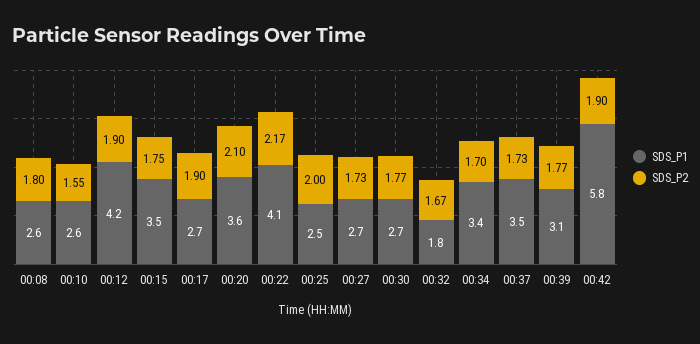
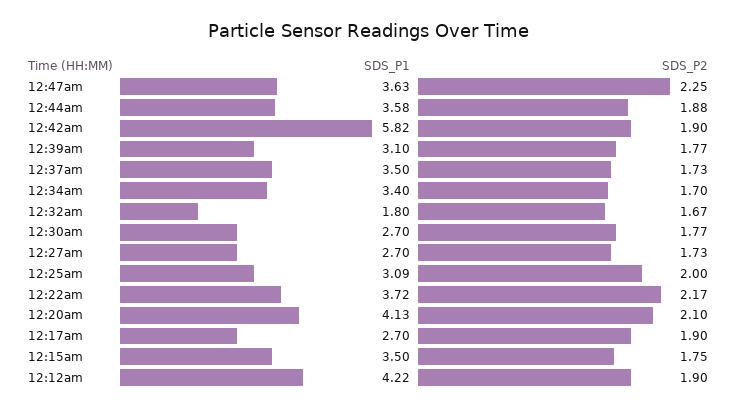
SDS_P1, 00:08: 2.6 -> none
SDS_P2, 00:08: 1.8 -> none
SDS_P1, 00:10: 2.6 -> none
SDS_P2, 00:10: 1.55 -> none
SDS_P1, 00:20: 3.6 -> 4.13
SDS_P1, 00:22: 4.1 -> 3.72
SDS_P1, 00:25: 2.5 -> 3.09
SDS_P1, 12:47am: none -> 3.63
SDS_P2, 12:47am: none -> 2.25
SDS_P1, 12:44am: none -> 3.58
SDS_P2, 12:44am: none -> 1.88

